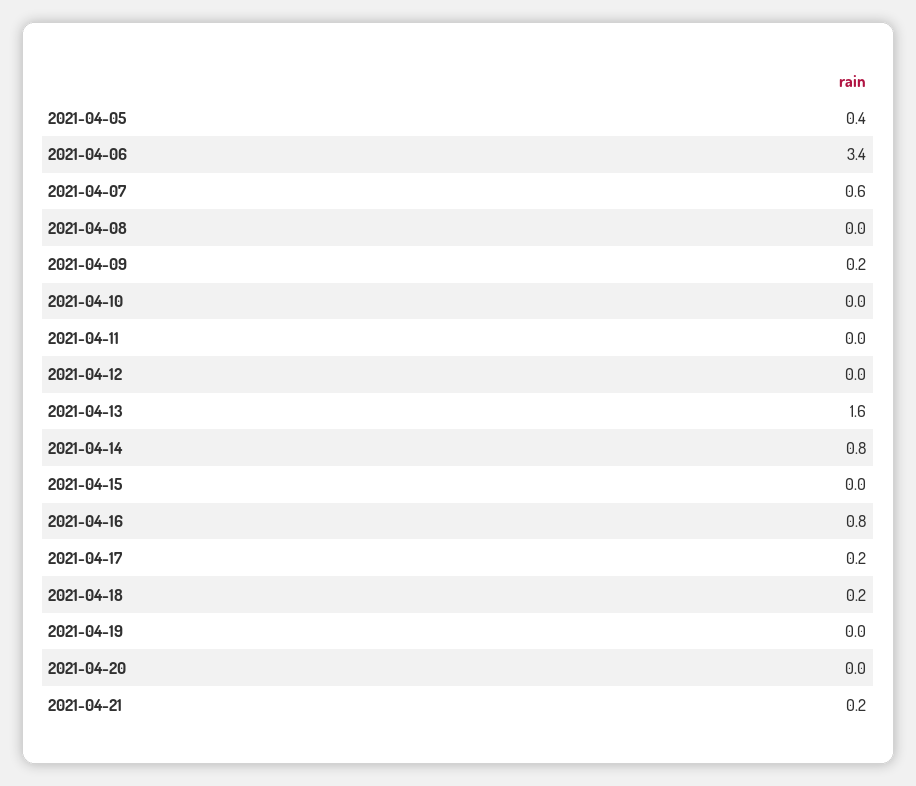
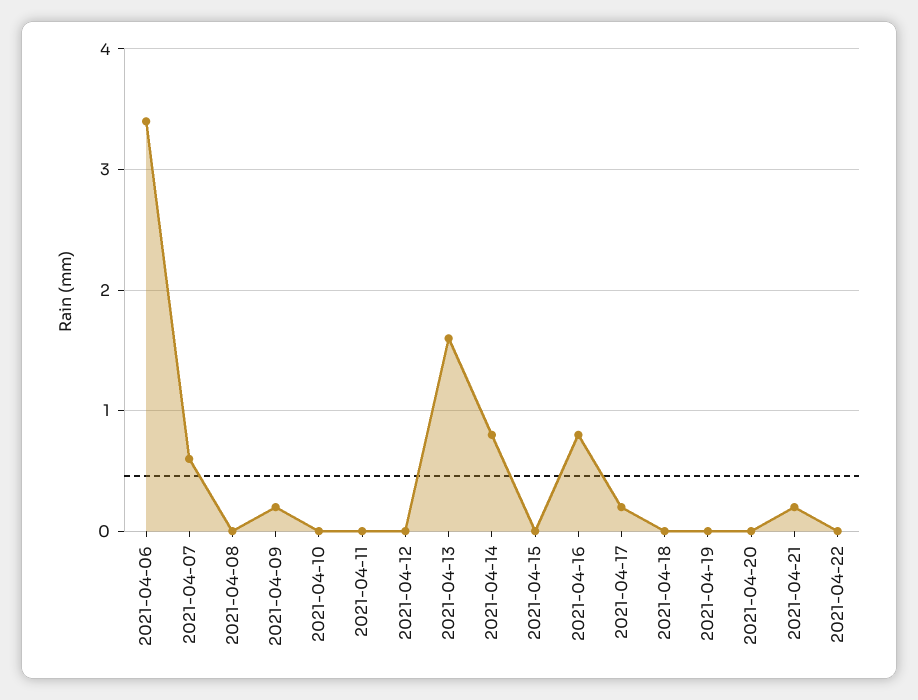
2021-04-05: 0.4 -> none
2021-04-18: 0.2 -> 0
2021-04-22: none -> 0

